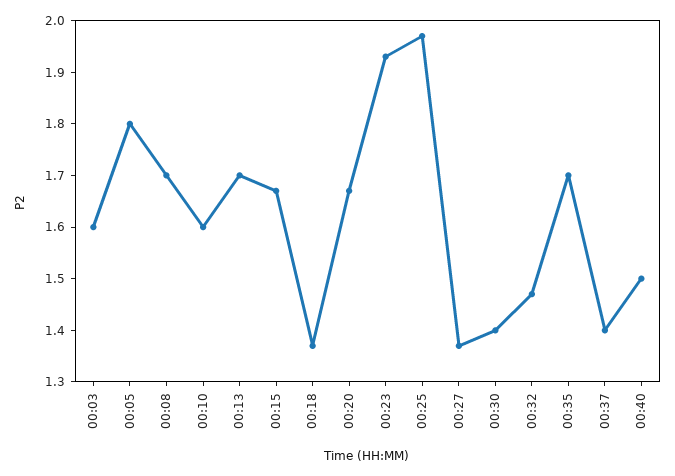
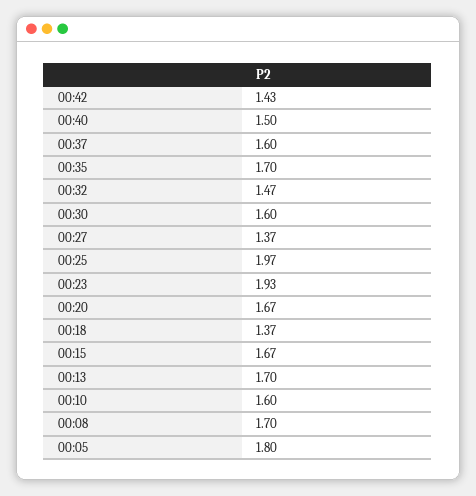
00:03: 1.6 -> none
00:30: 1.4 -> 1.6
00:37: 1.4 -> 1.6
00:42: none -> 1.43

